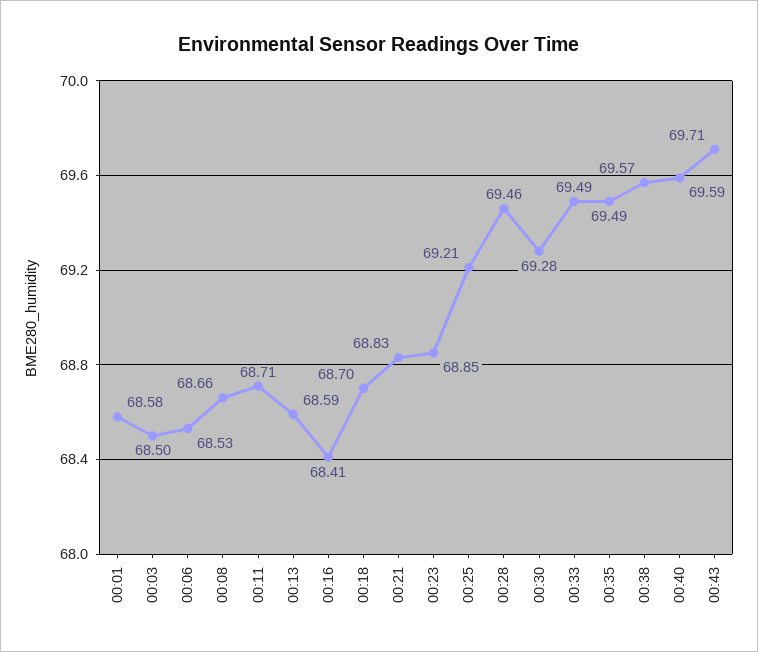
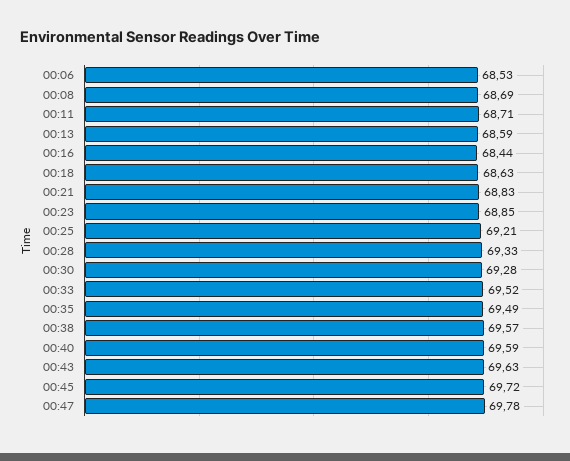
00:01: 68.58 -> none
00:03: 68.5 -> none
00:08: 68.66 -> 68.69
00:16: 68.41 -> 68.44
00:18: 68.7 -> 68.63
00:28: 69.46 -> 69.33
00:33: 69.49 -> 69.52
00:43: 69.71 -> 69.63
00:45: none -> 69.72
00:47: none -> 69.78

